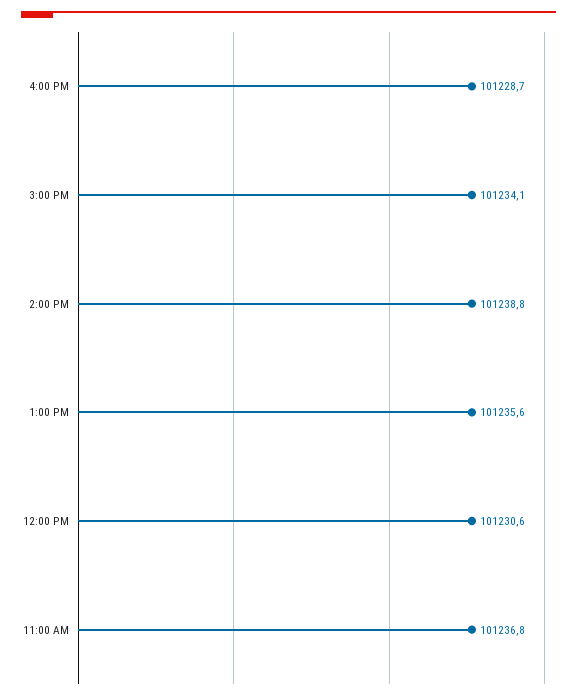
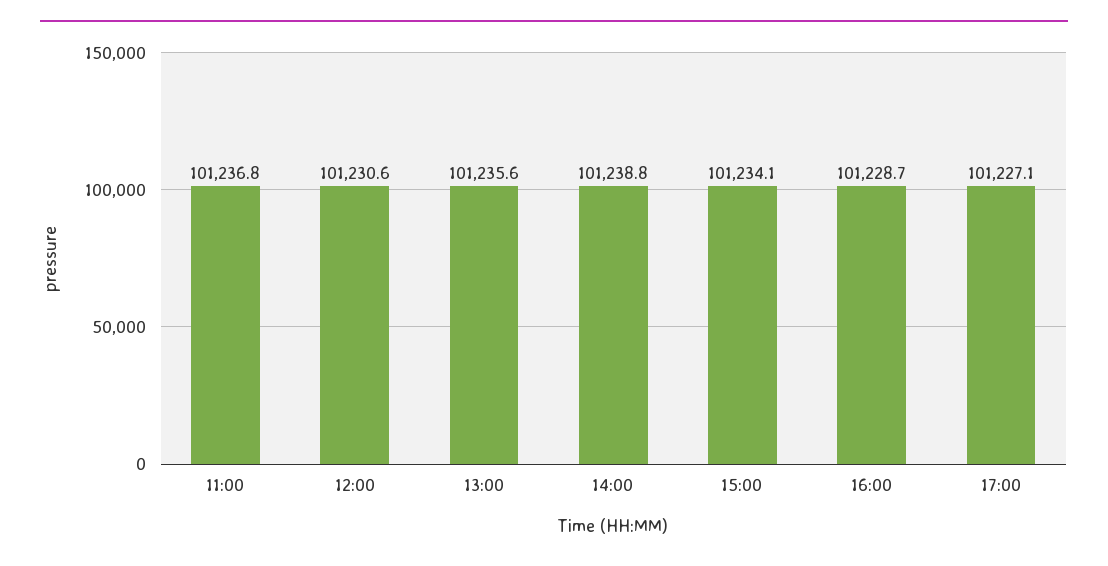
17:00: none -> 101227.1

